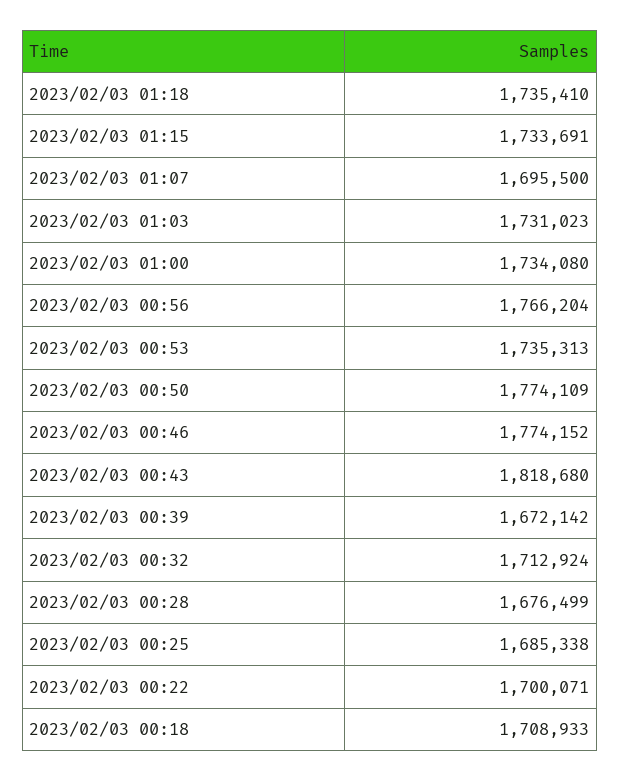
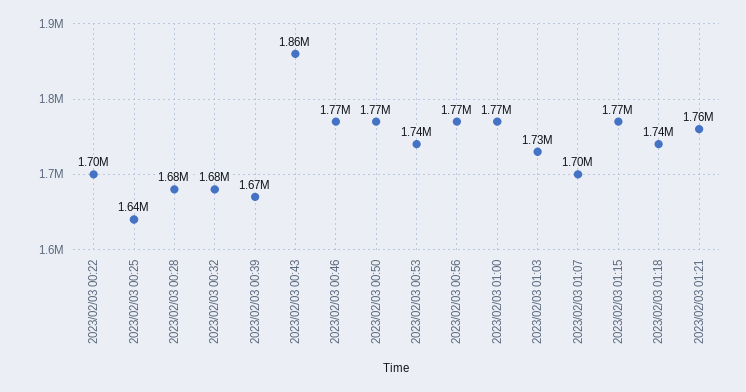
2023/02/03 01:15: 1733691 -> 1770000
2023/02/03 01:00: 1734080 -> 1770000
2023/02/03 00:43: 1818680 -> 1860000
2023/02/03 00:32: 1712924 -> 1680000
2023/02/03 00:25: 1685338 -> 1640000
2023/02/03 00:18: 1708933 -> none
2023/02/03 01:21: none -> 1760000

